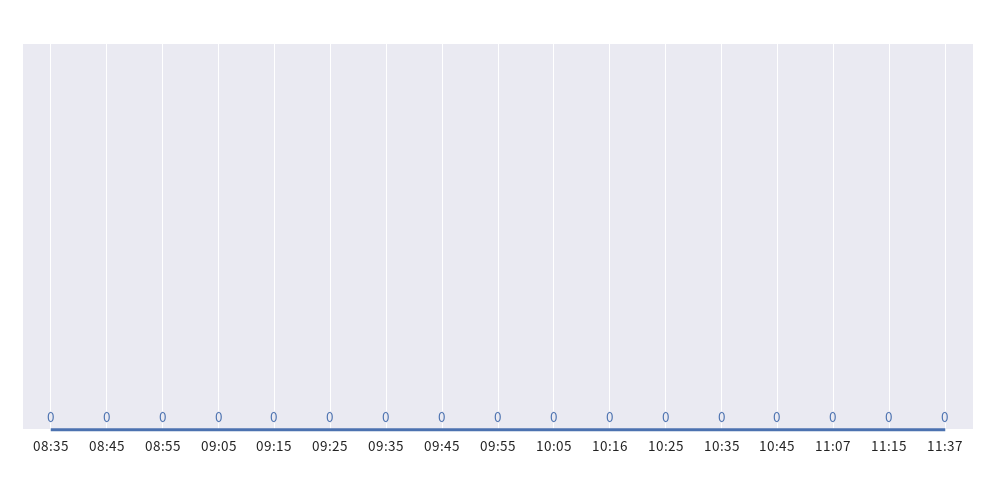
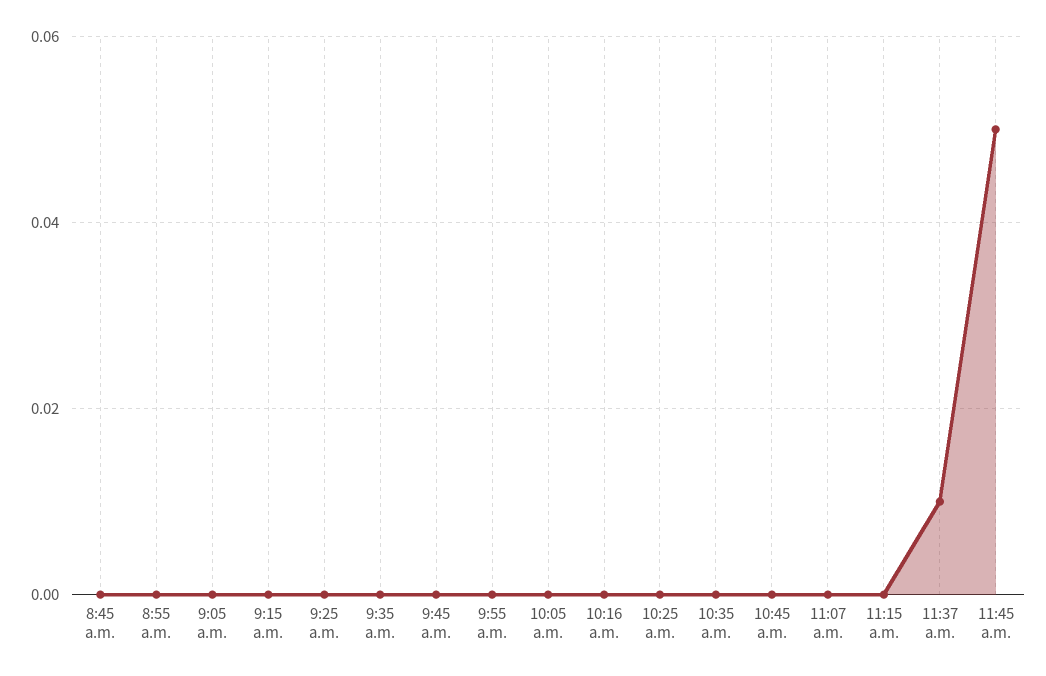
08:35: 0 -> none
11:37: 0 -> 0.01
11:45 a.m.: none -> 0.05

